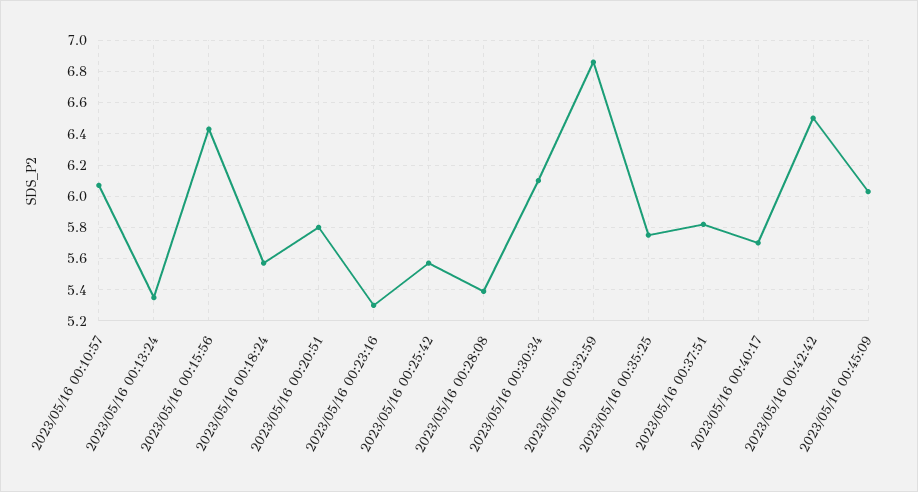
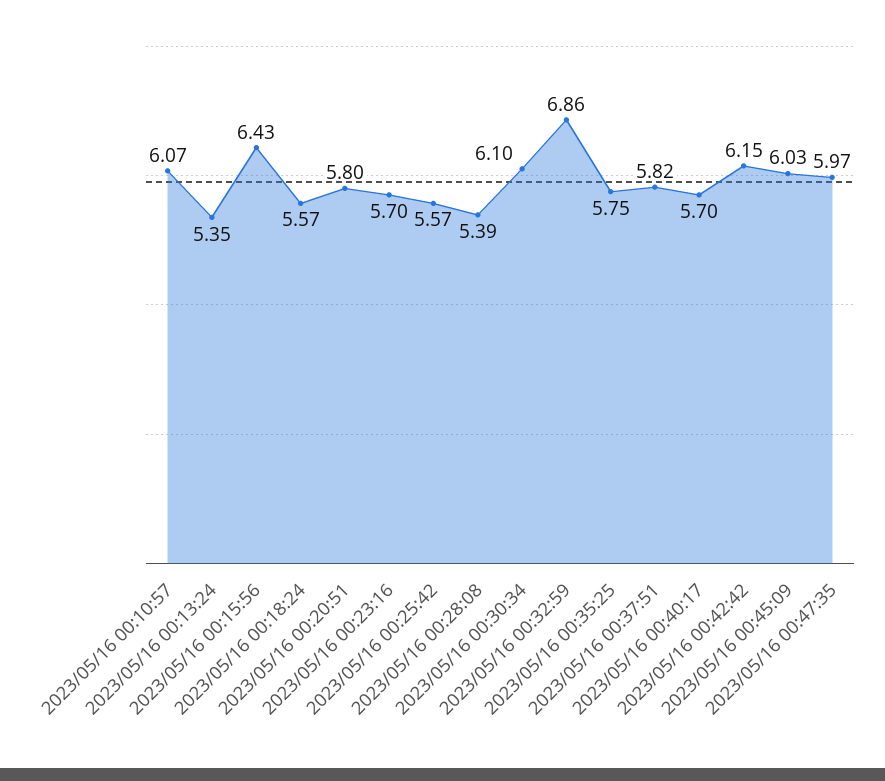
2023/05/16 00:23:16: 5.3 -> 5.7
2023/05/16 00:42:42: 6.5 -> 6.15
2023/05/16 00:47:35: none -> 5.97

